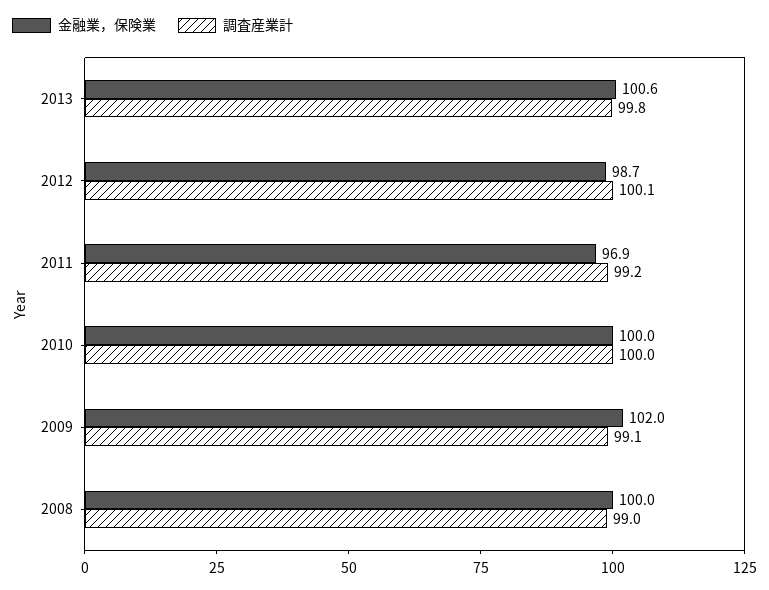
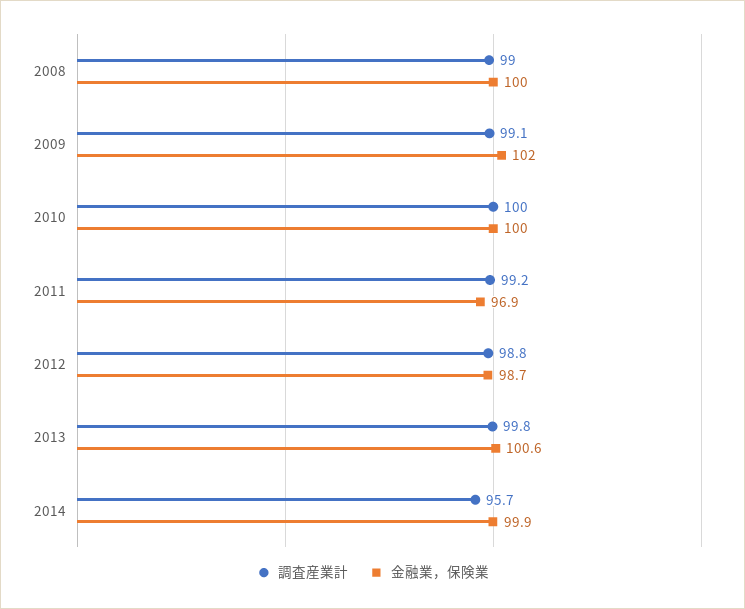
調査産業計, 2012: 100.1 -> 98.8
調査産業計, 2014: none -> 95.7
金融業，保険業, 2014: none -> 99.9

